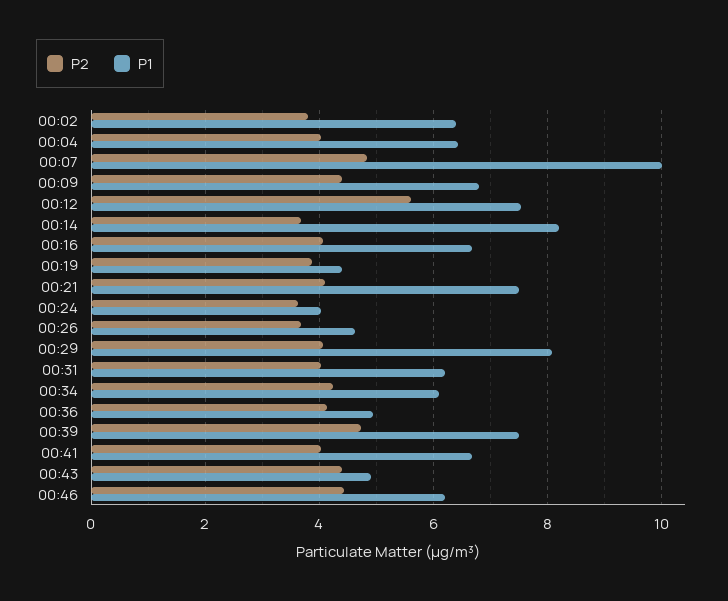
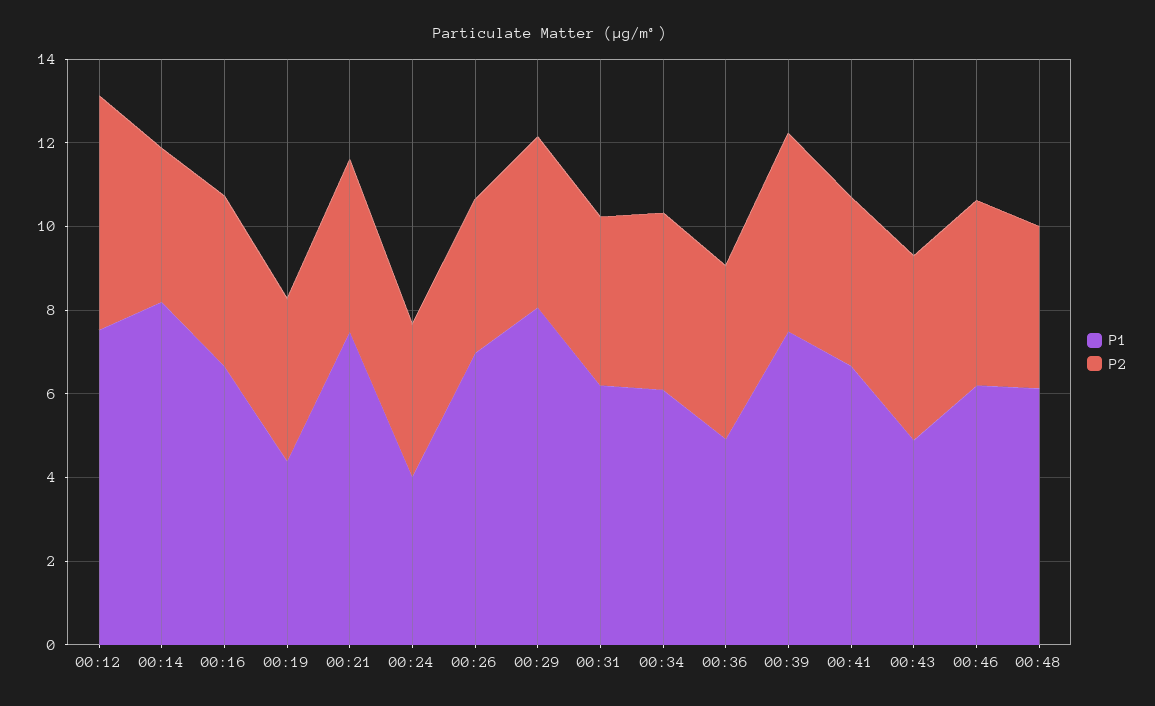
P2, 00:02: 3.8 -> none
P1, 00:02: 6.4 -> none
P2, 00:04: 4 -> none
P1, 00:04: 6.4 -> none
P2, 00:07: 4.8 -> none
P1, 00:07: 10 -> none
P2, 00:09: 4.4 -> none
P1, 00:09: 6.8 -> none
P1, 00:26: 4.6 -> 7
P1, 00:48: none -> 6
P2, 00:48: none -> 4

